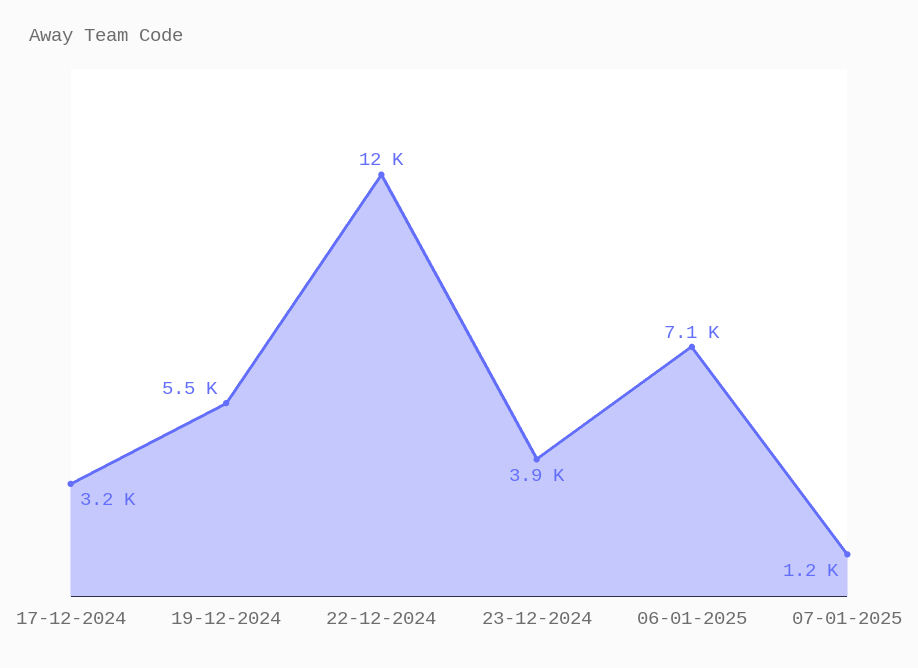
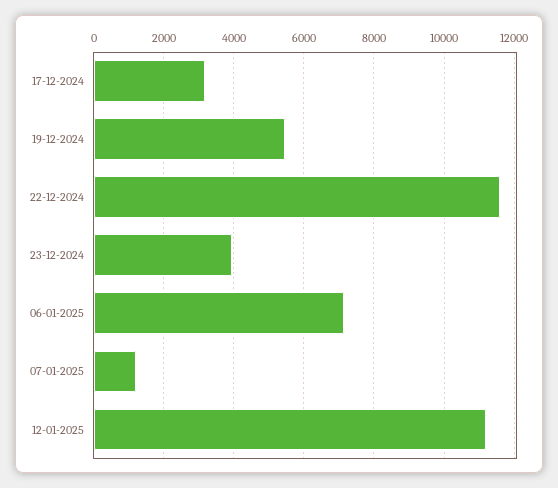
12-01-2025: none -> 11200

